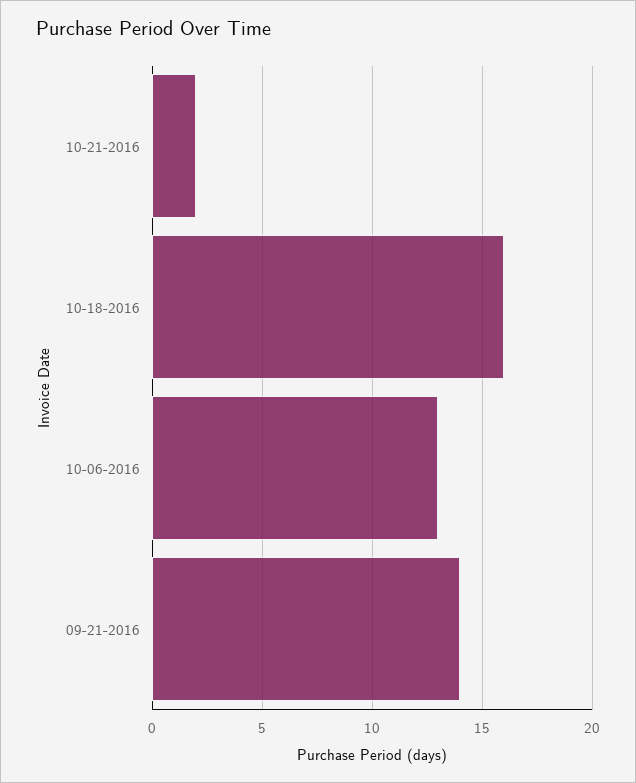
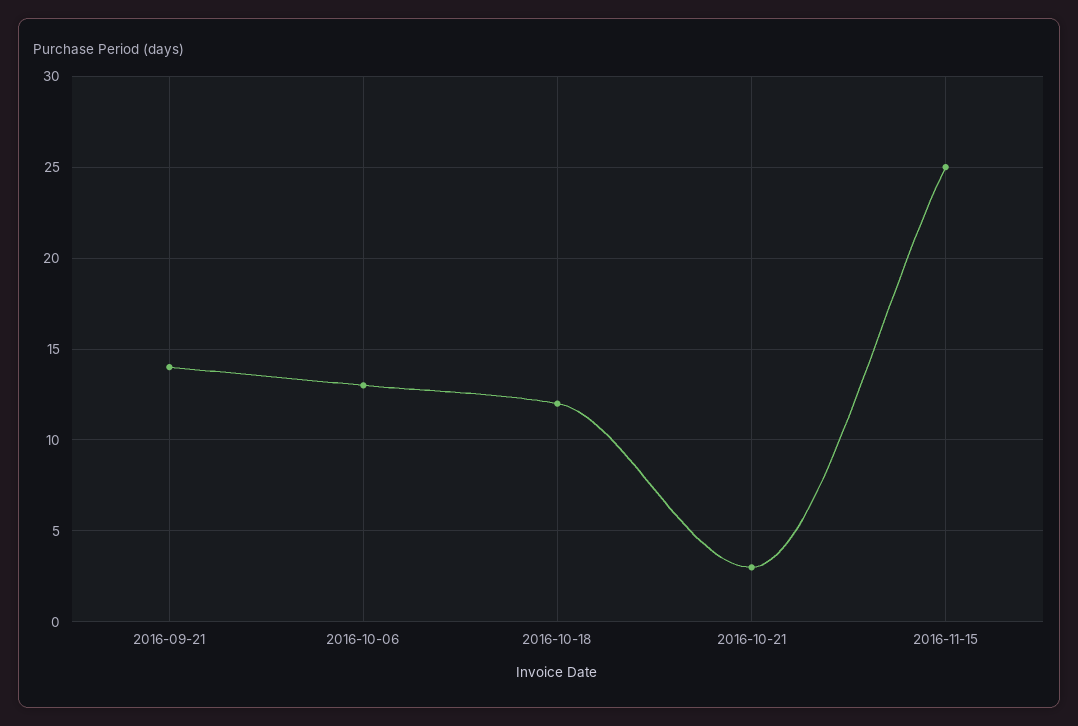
10-21-2016: 2 -> 3
10-18-2016: 16 -> 12
2016-11-15: none -> 25

